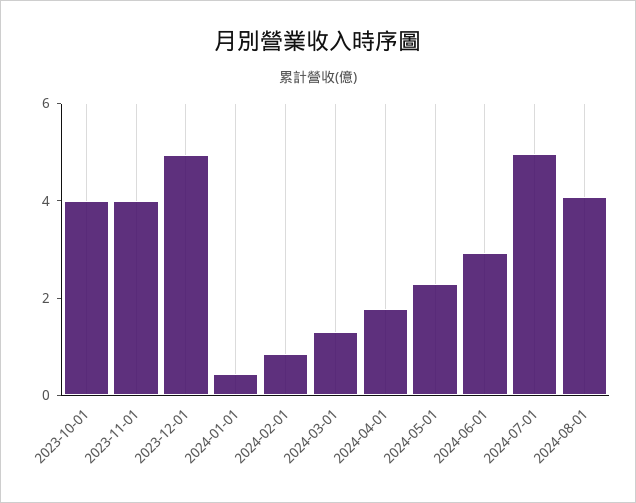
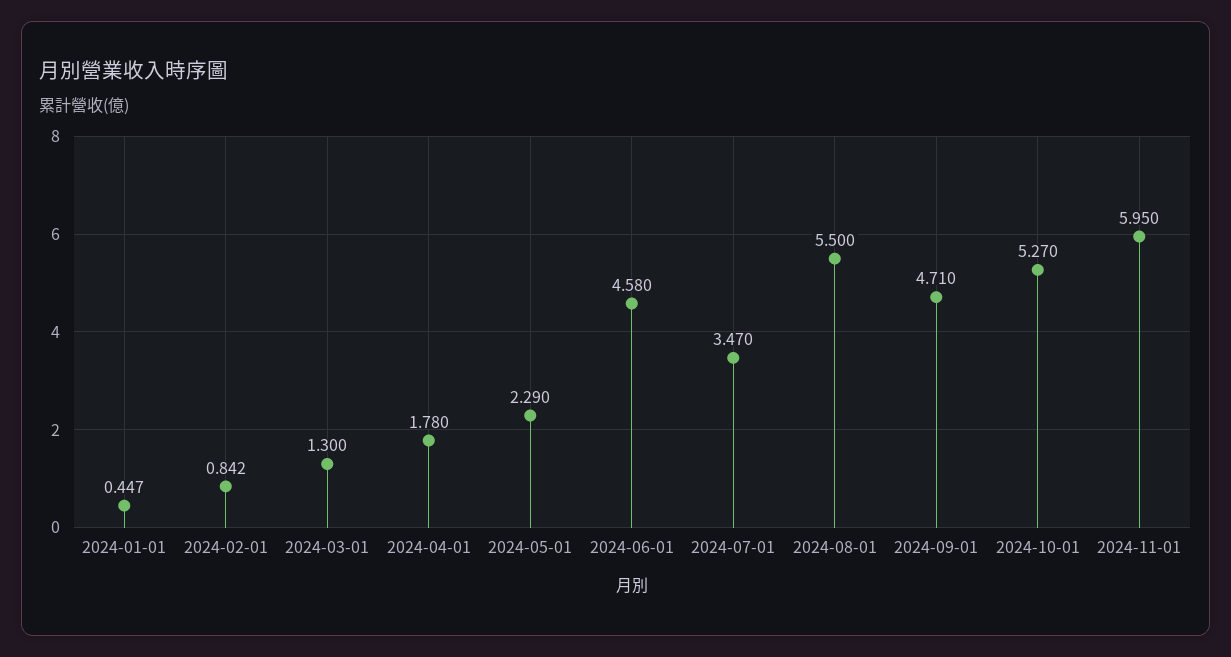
2023-10-01: 4 -> none
2023-11-01: 4 -> none
2023-12-01: 5 -> none
2024-06-01: 3 -> 4.58
2024-07-01: 5 -> 3.47
2024-08-01: 4 -> 5.5
2024-09-01: none -> 4.71
2024-10-01: none -> 5.27
2024-11-01: none -> 5.95

